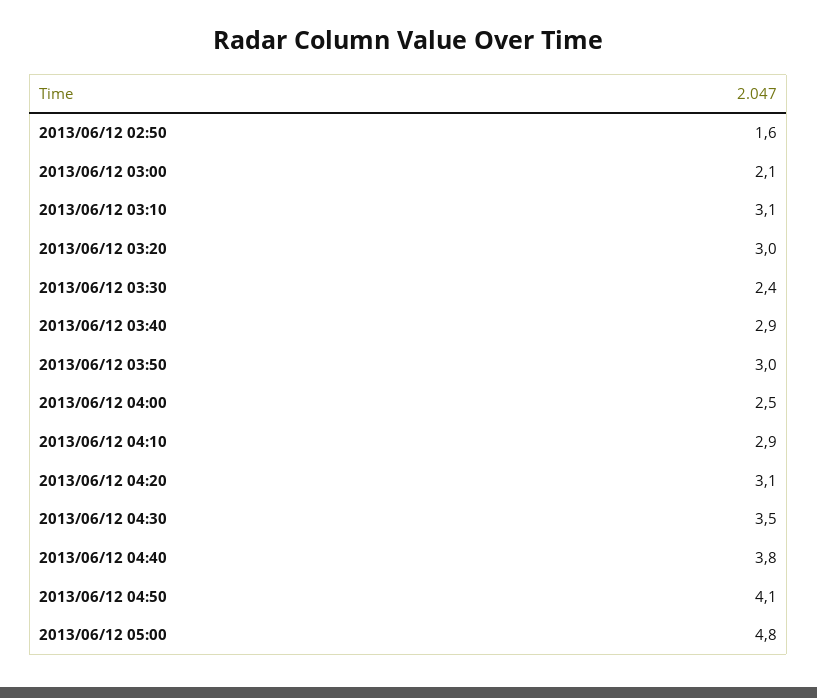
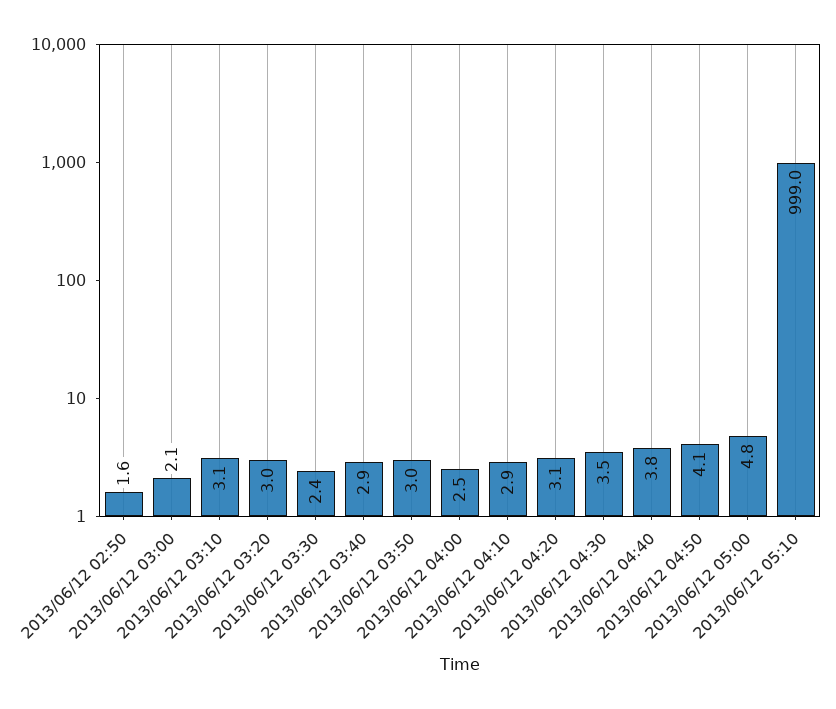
2013/06/12 05:10: none -> 999

